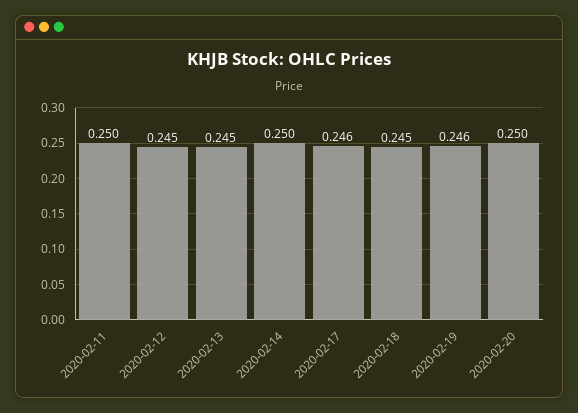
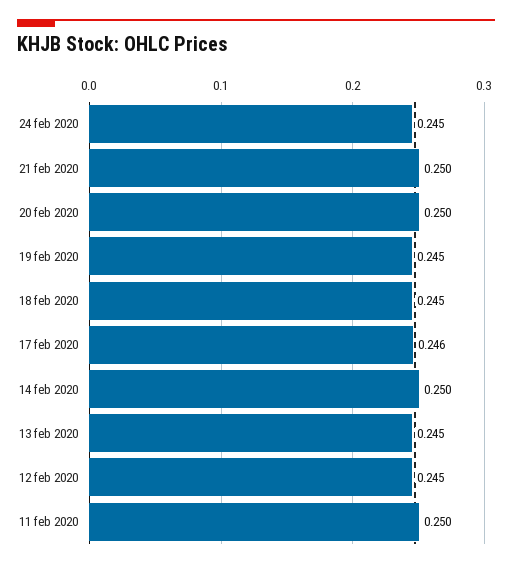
2020-02-19: 0.246 -> 0.245
24 feb 2020: none -> 0.245
21 feb 2020: none -> 0.25

